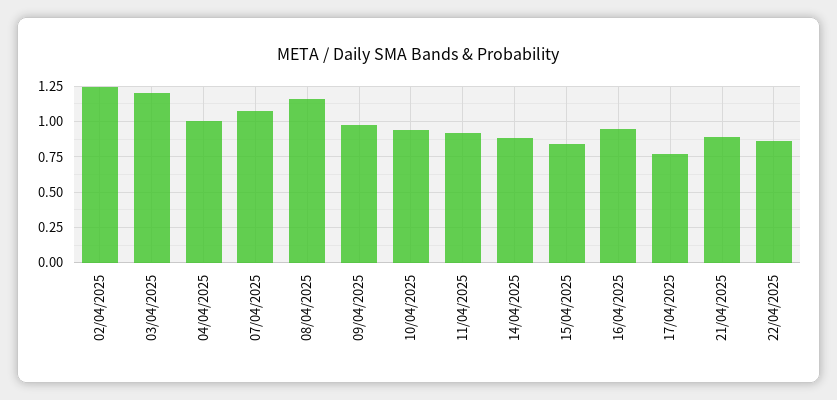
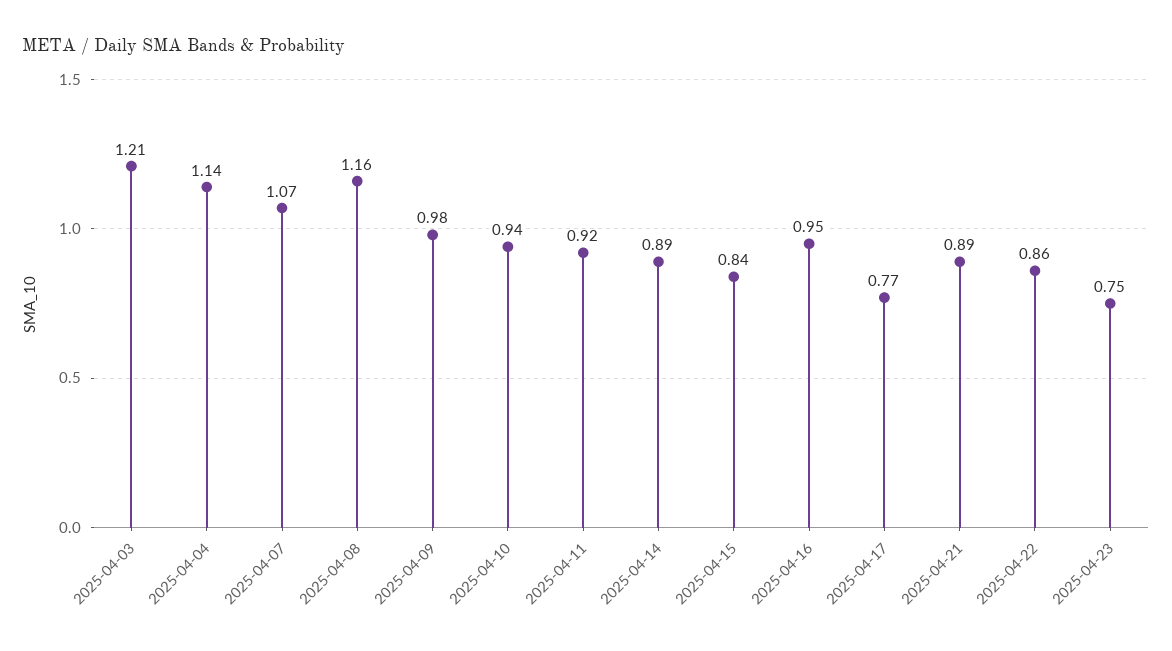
02/04/2025: 1.25 -> none
04/04/2025: 1 -> 1.14
2025-04-23: none -> 0.75

